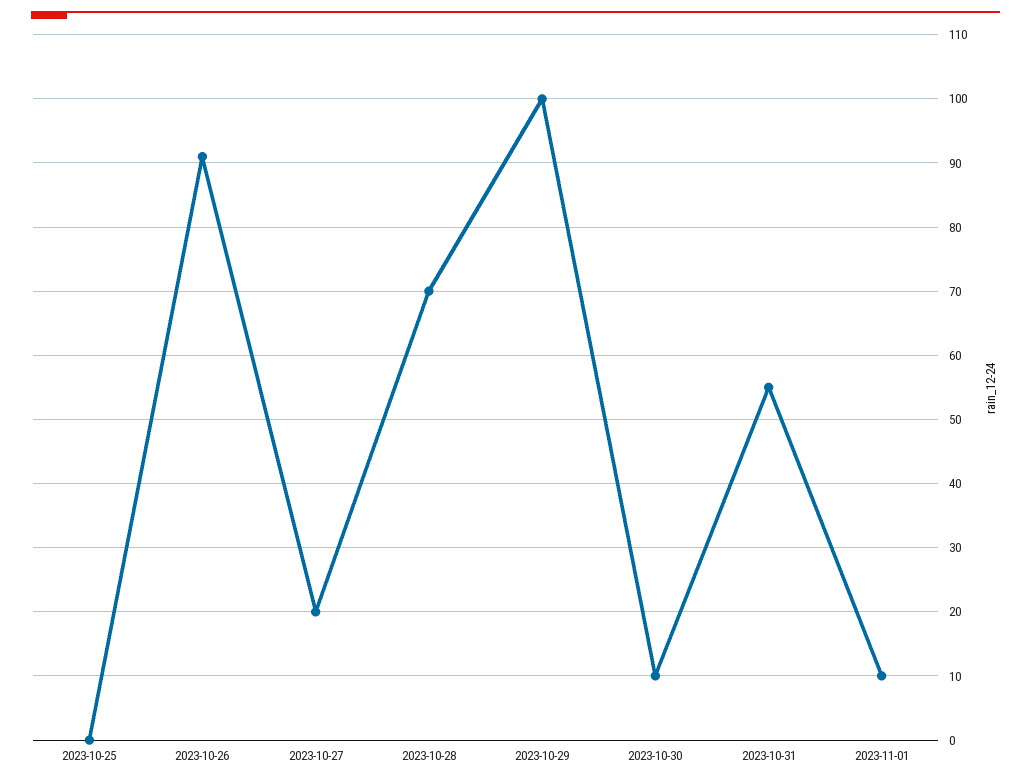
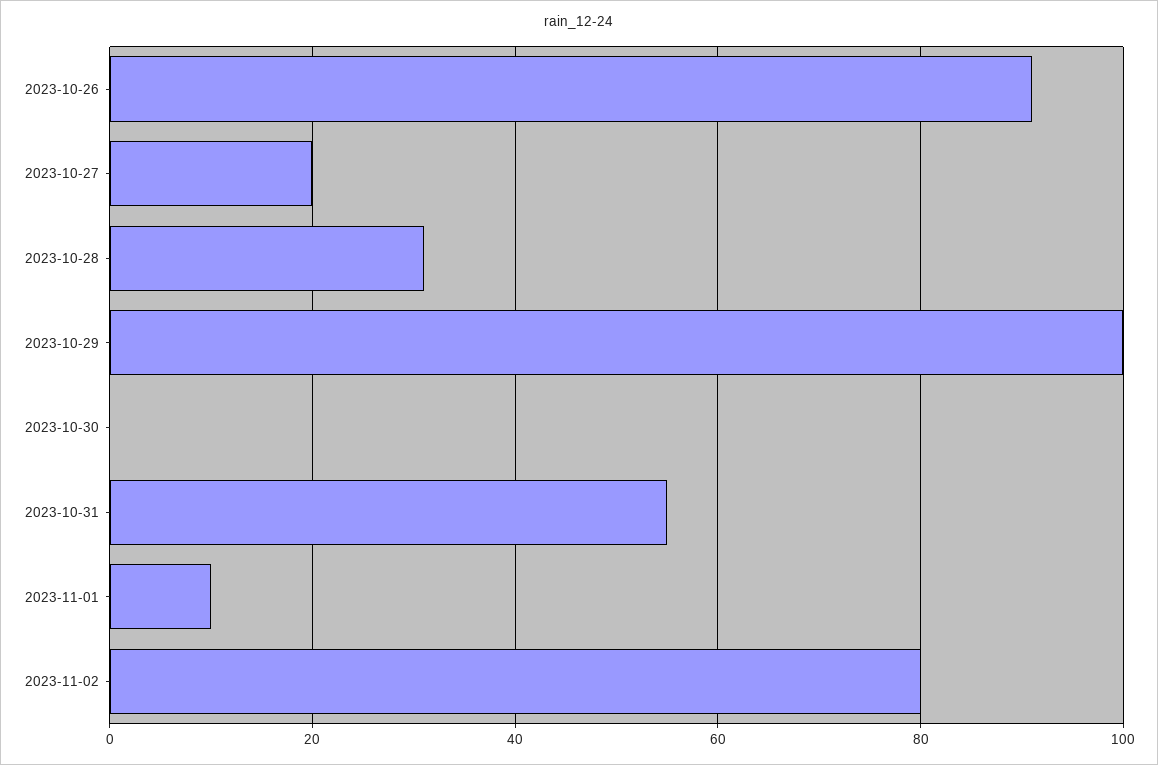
2023-10-25: 0 -> none
2023-10-28: 70 -> 30
2023-10-30: 10 -> 0
2023-11-02: none -> 80

